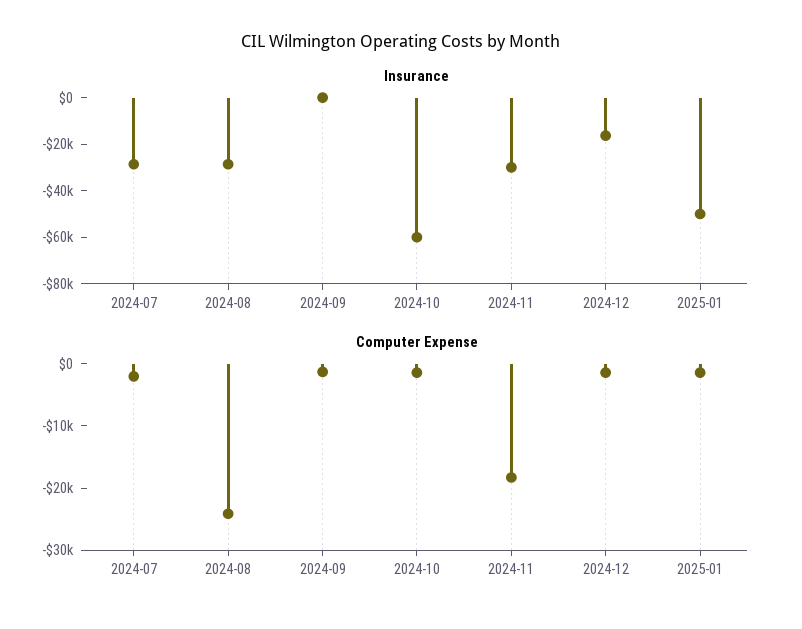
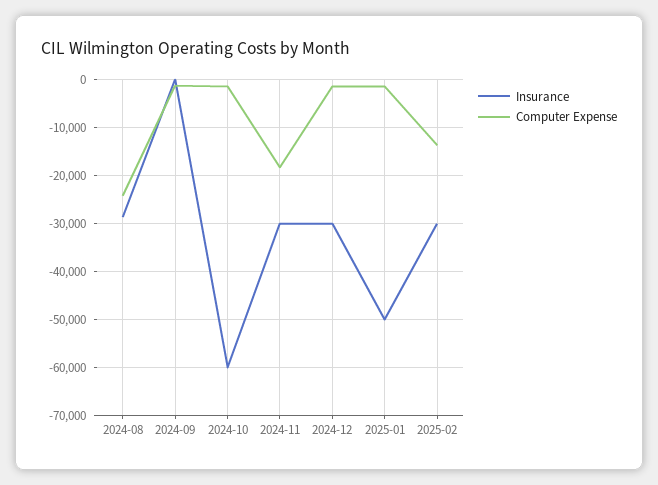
Insurance, 2024-07: -30000 -> none
Insurance, 2024-12: -15000 -> -30000
Computer Expense, 2024-07: -2000 -> none
Insurance, 2025-02: none -> -30000
Computer Expense, 2025-02: none -> -14000

